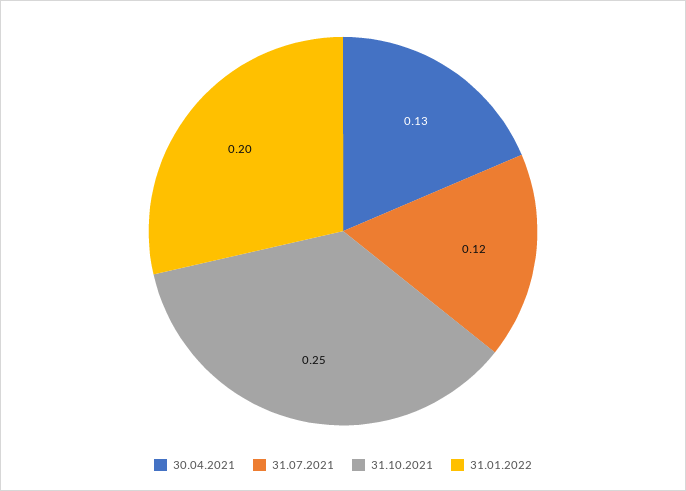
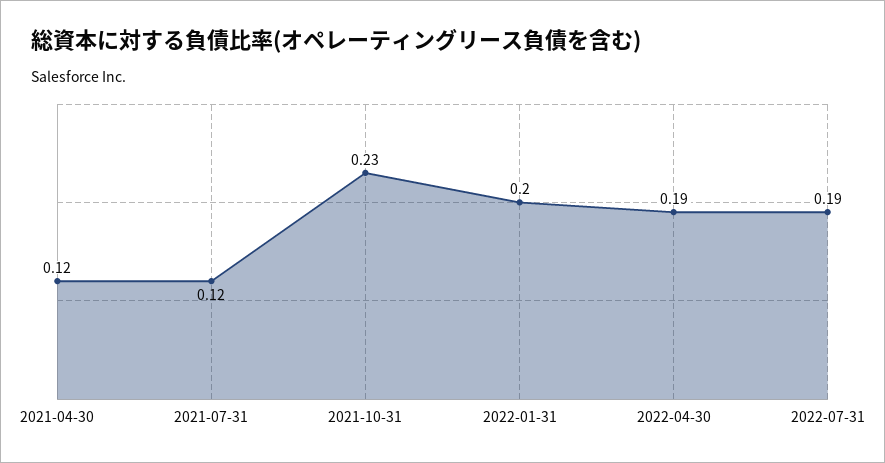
30.04.2021: 0.13 -> 0.12
31.10.2021: 0.25 -> 0.23
2022-04-30: none -> 0.19
2022-07-31: none -> 0.19

